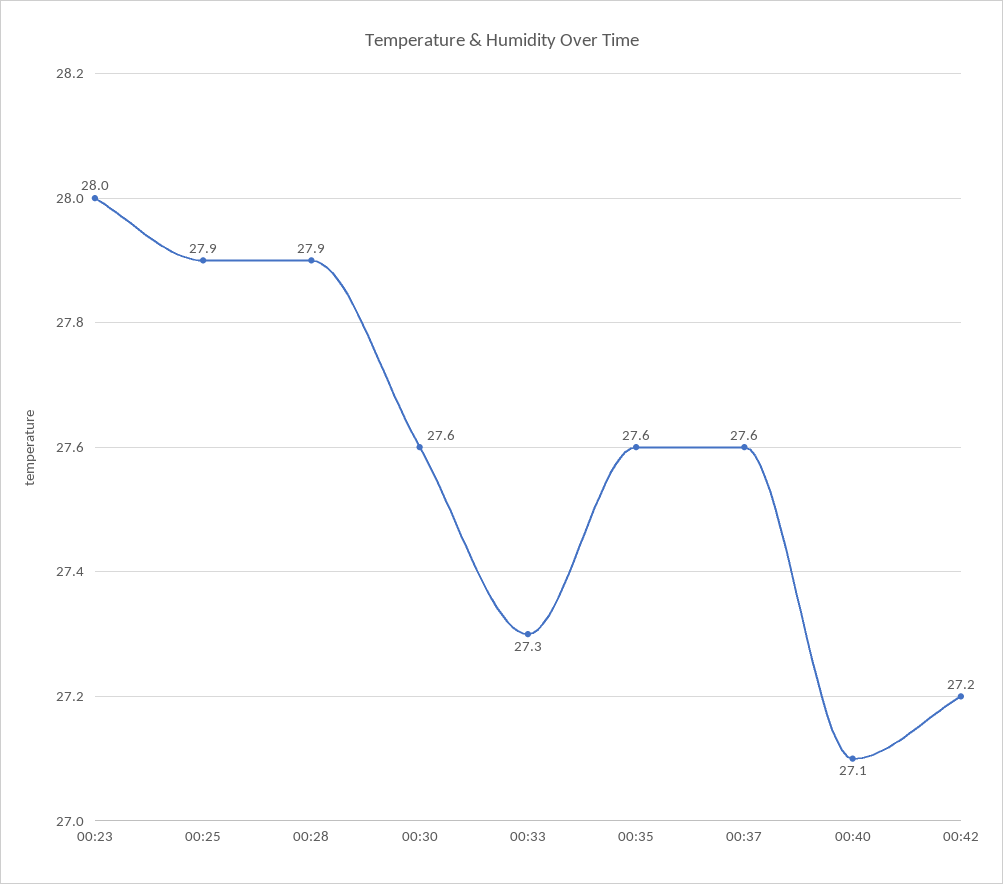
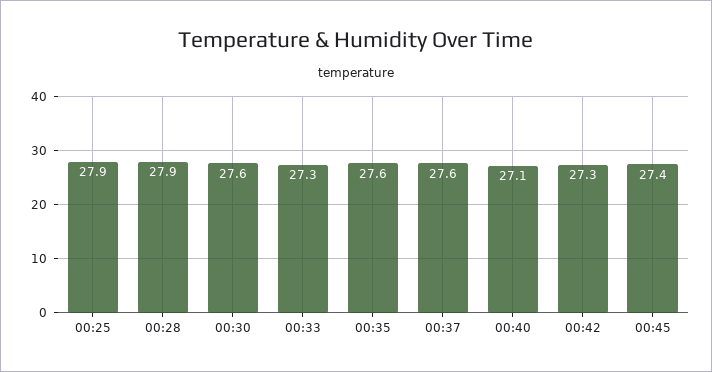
00:23: 28 -> none
00:42: 27.2 -> 27.3
00:45: none -> 27.4

